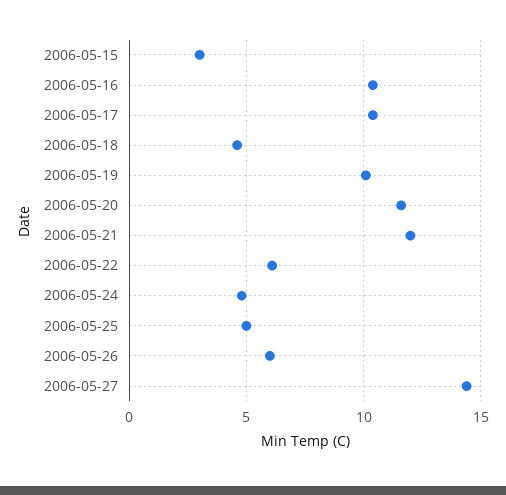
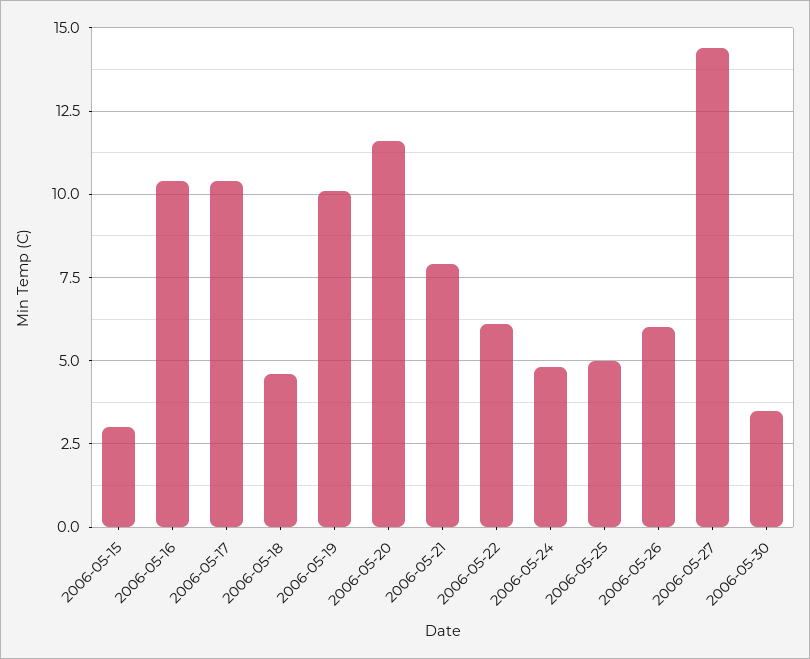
2006-05-21: 12 -> 8
2006-05-30: none -> 3.5

